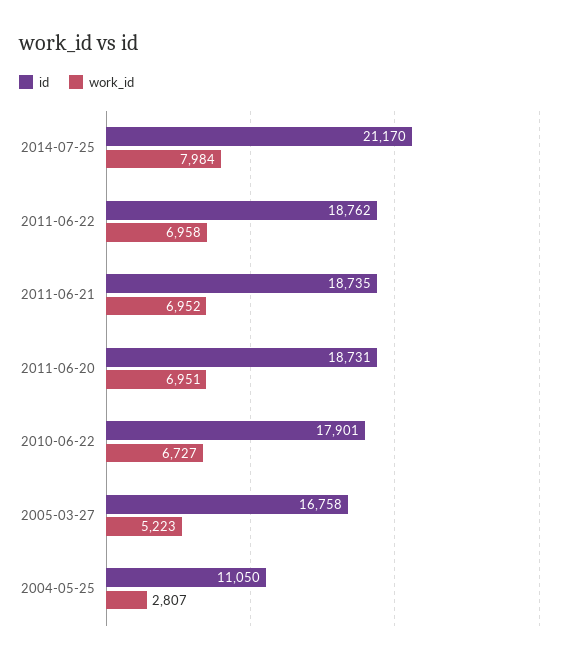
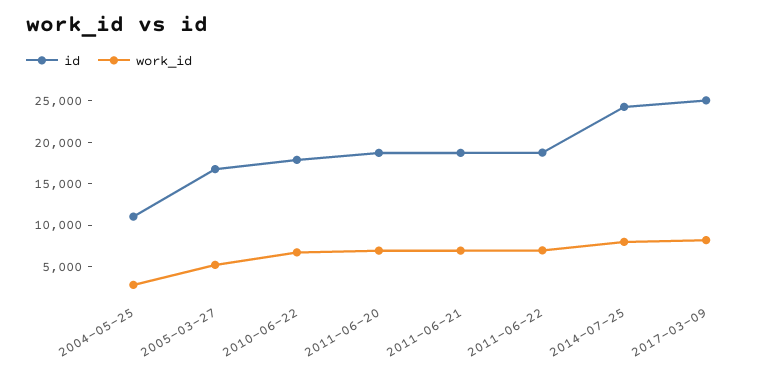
id, 2014-07-25: 21170 -> 24000
id, 2017-03-09: none -> 25000
work_id, 2017-03-09: none -> 8000

